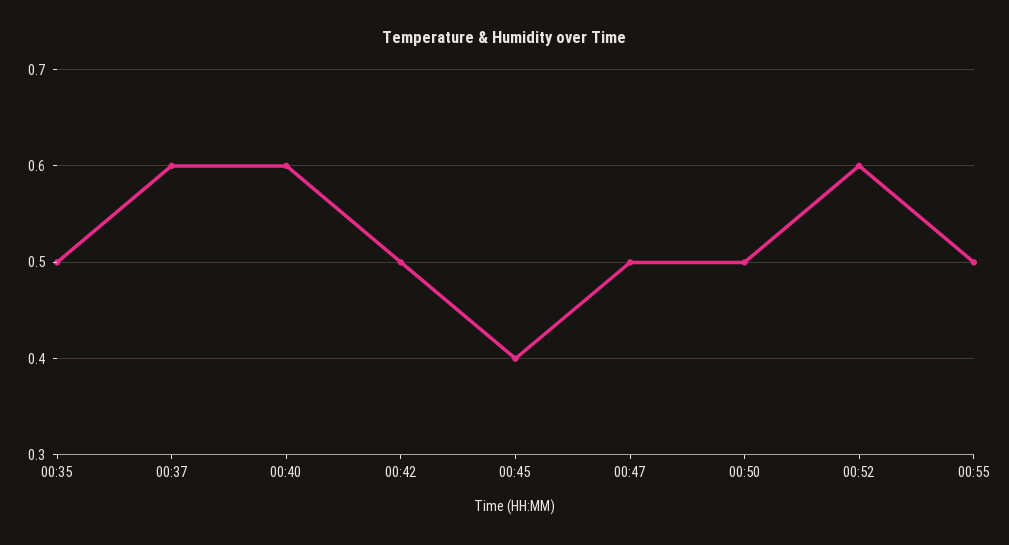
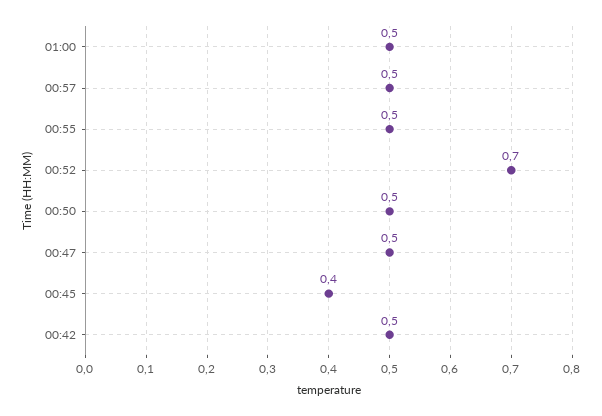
00:35: 0.5 -> none
00:37: 0.6 -> none
00:40: 0.6 -> none
00:52: 0.6 -> 0.7
01:00: none -> 0.5
00:57: none -> 0.5

